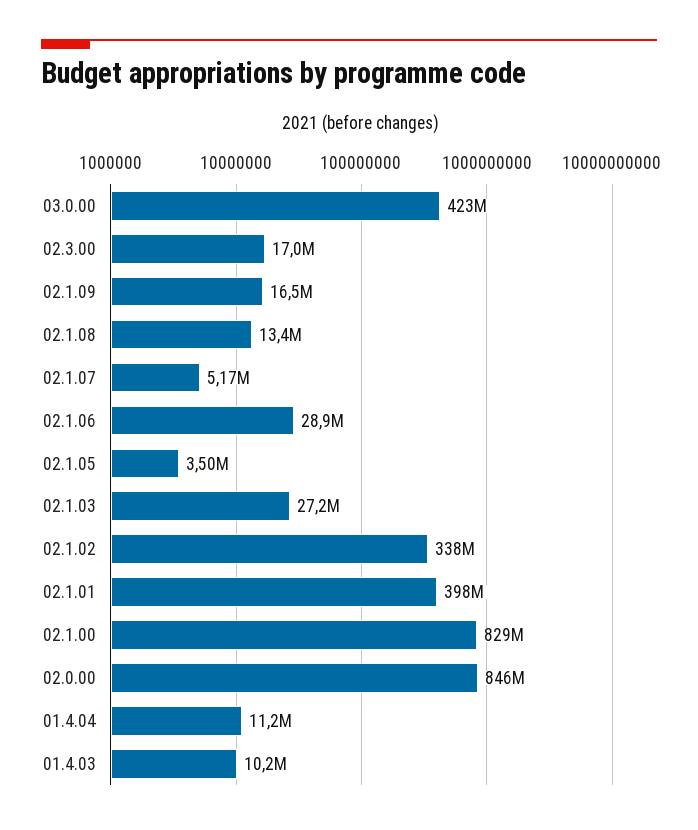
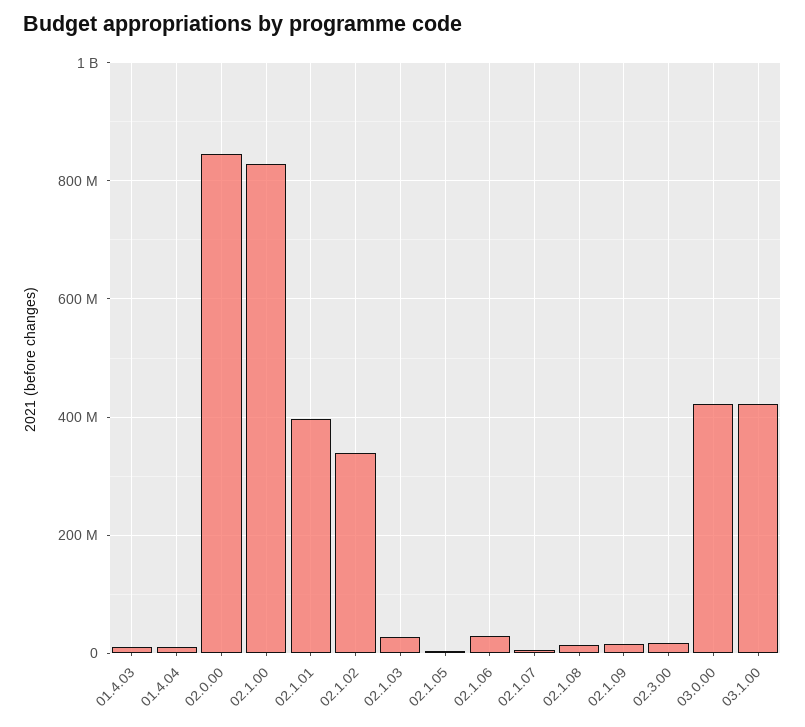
03.1.00: none -> 420000000

